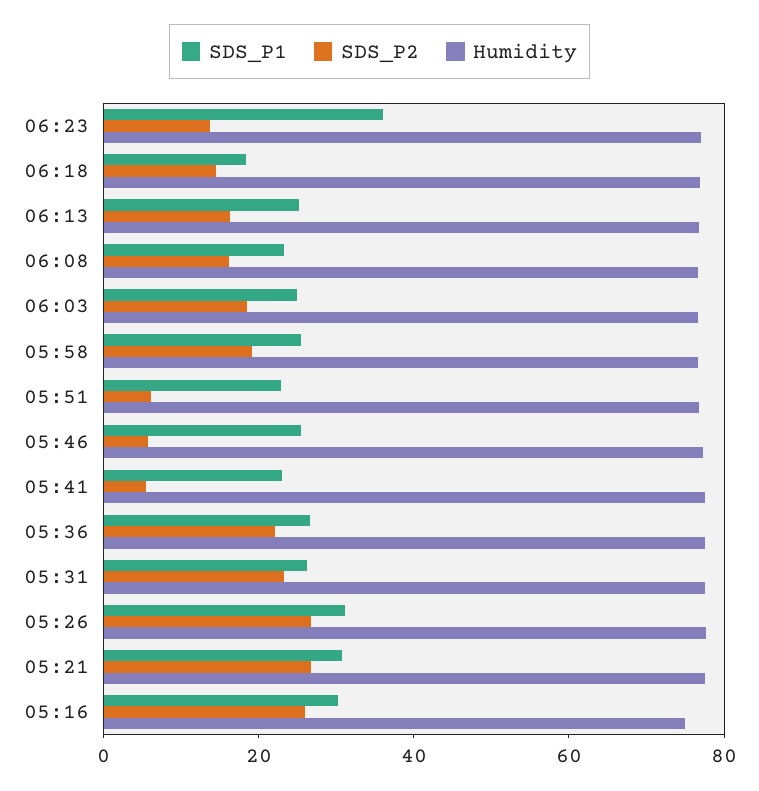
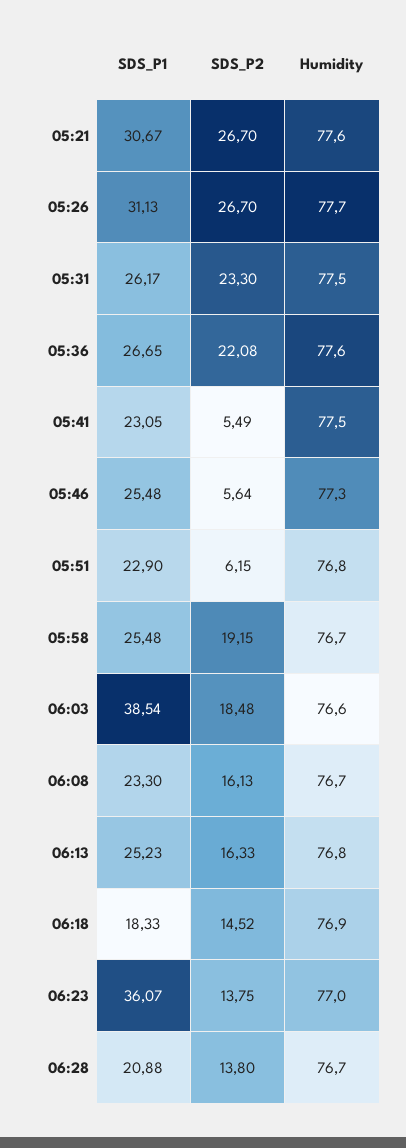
SDS_P1, 06:03: 25 -> 38.54
SDS_P1, 05:16: 30 -> none
SDS_P2, 05:16: 25 -> none
Humidity, 05:16: 75 -> none
SDS_P1, 06:28: none -> 20.88
SDS_P2, 06:28: none -> 13.8
Humidity, 06:28: none -> 76.7

